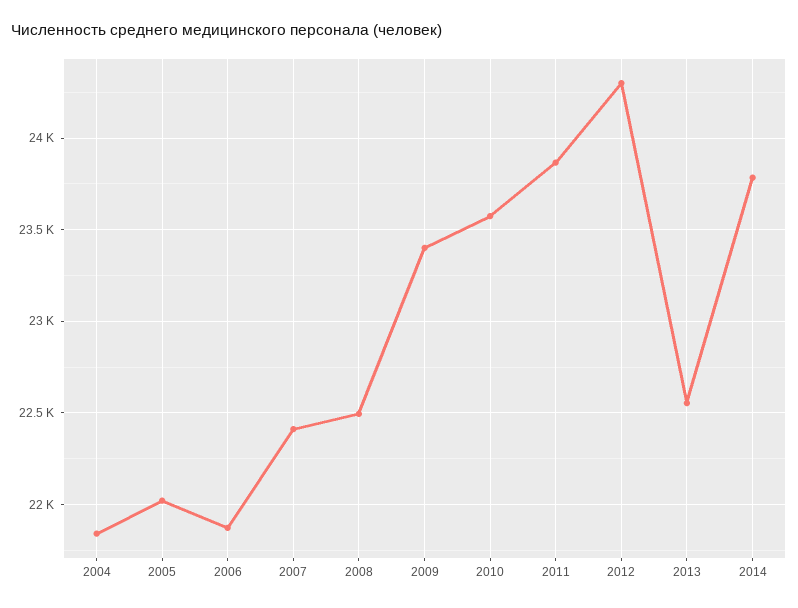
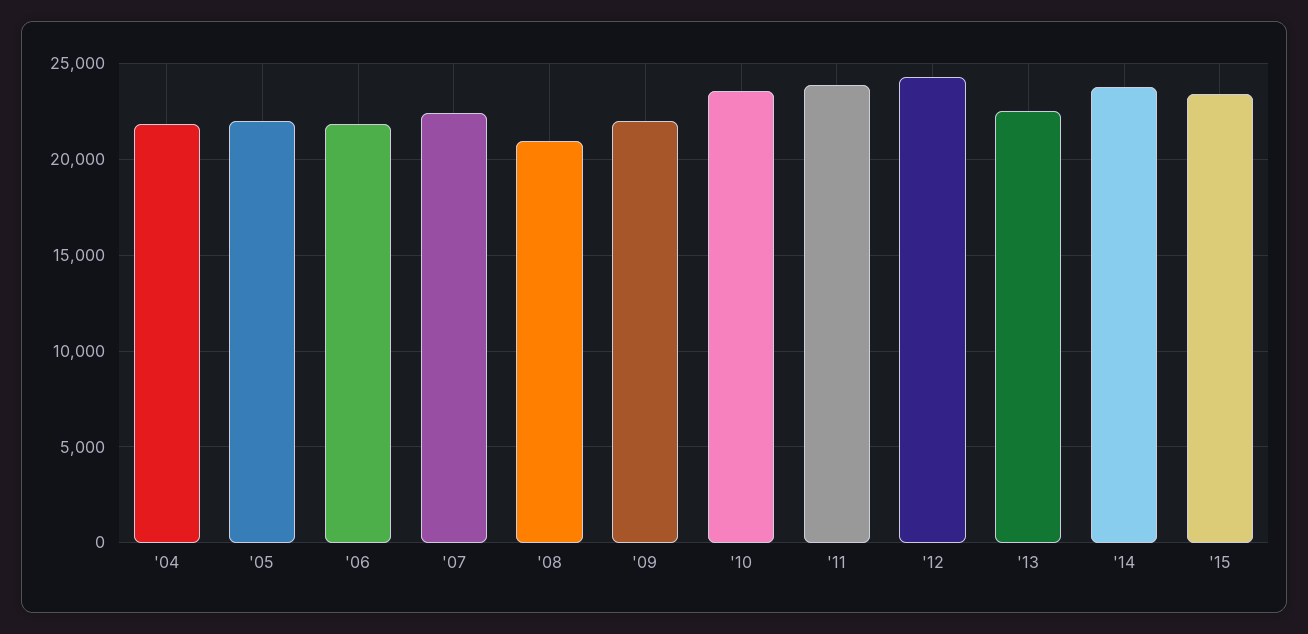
2008: 22500 -> 21000
2009: 23400 -> 22000
'15: none -> 23500

